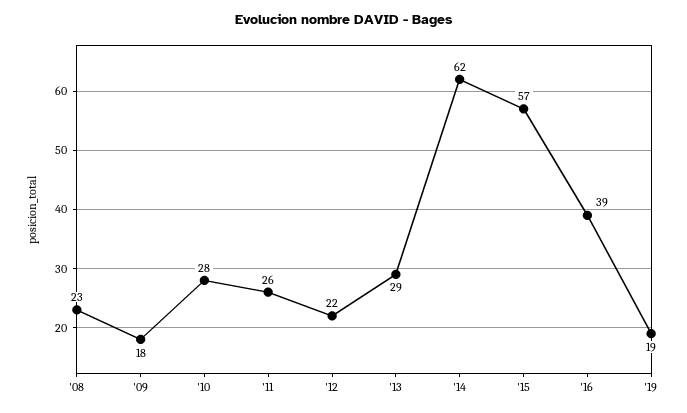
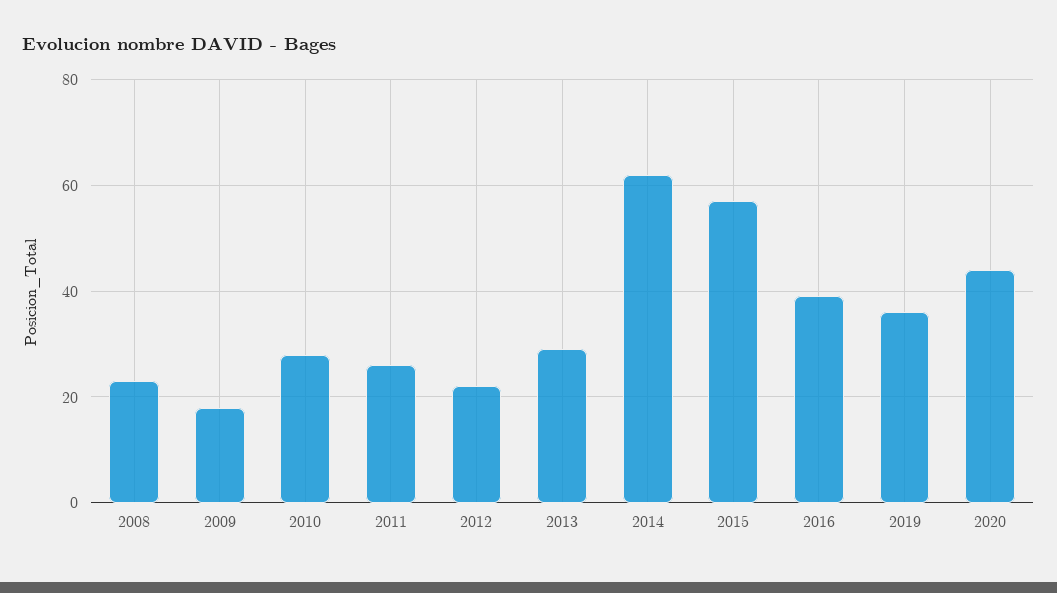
'19: 19 -> 35
2020: none -> 45

